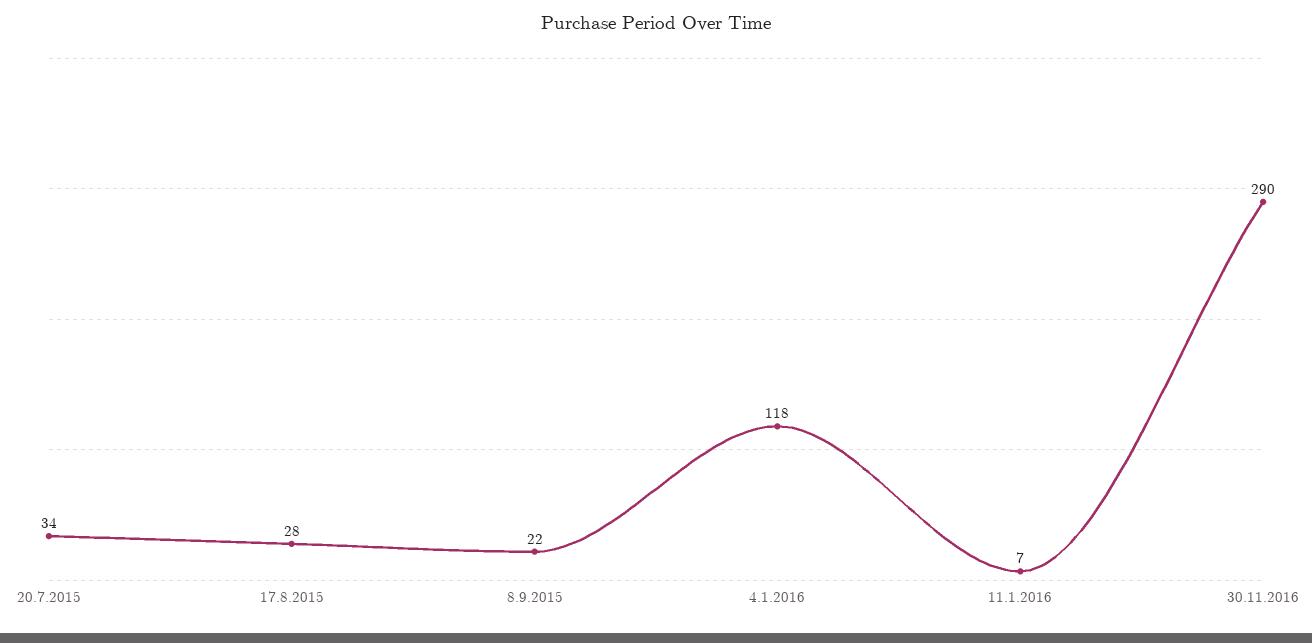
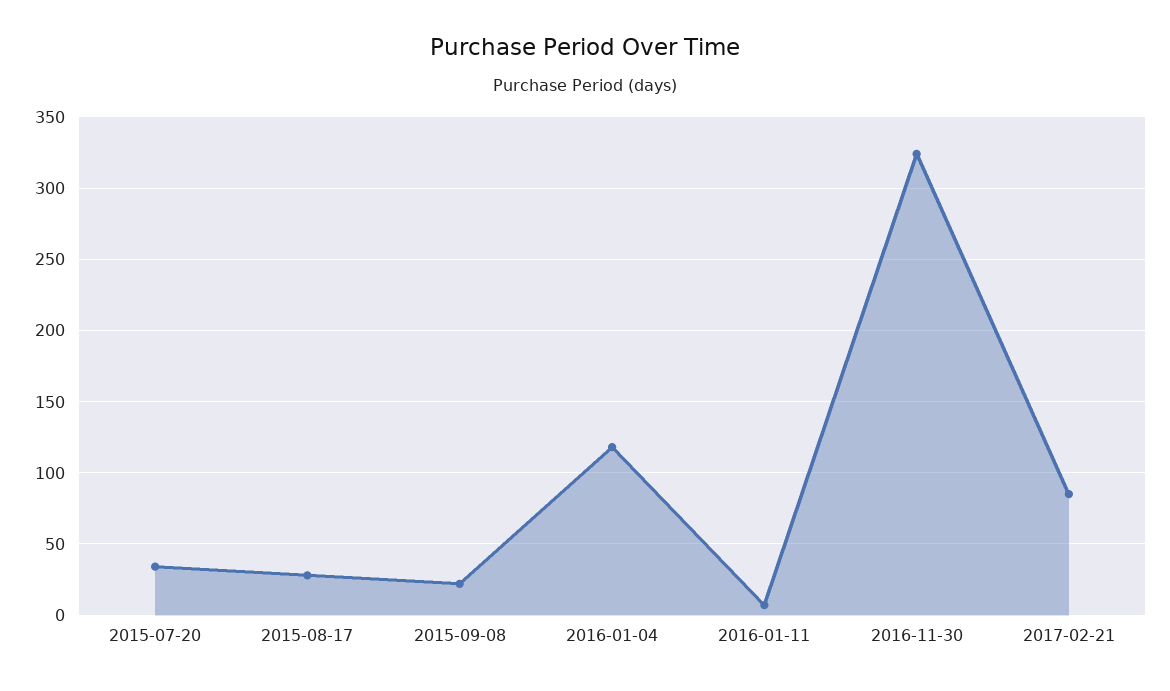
30.11.2016: 290 -> 325
2017-02-21: none -> 85

